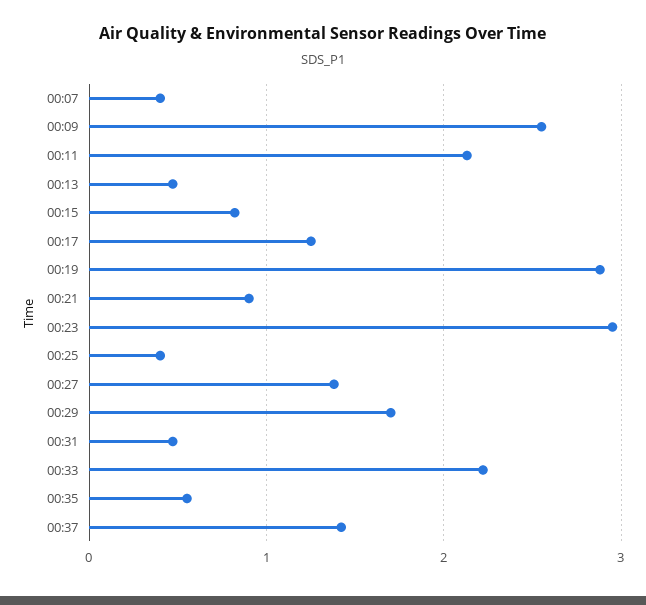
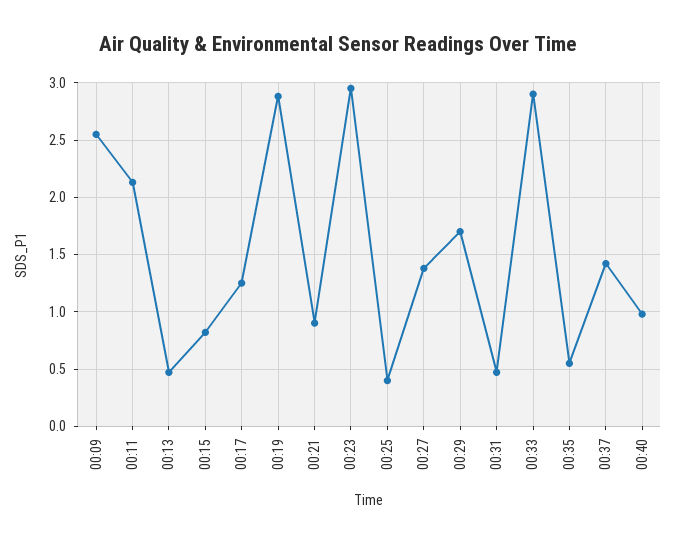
00:07: 0.4 -> none
00:33: 2.2 -> 2.9
00:40: none -> 1

